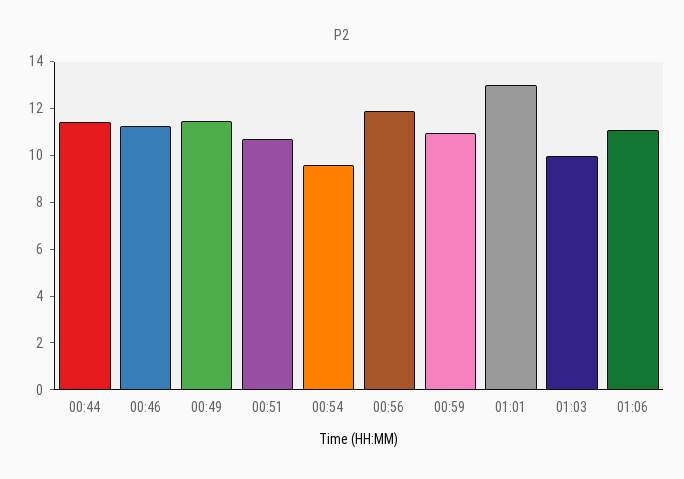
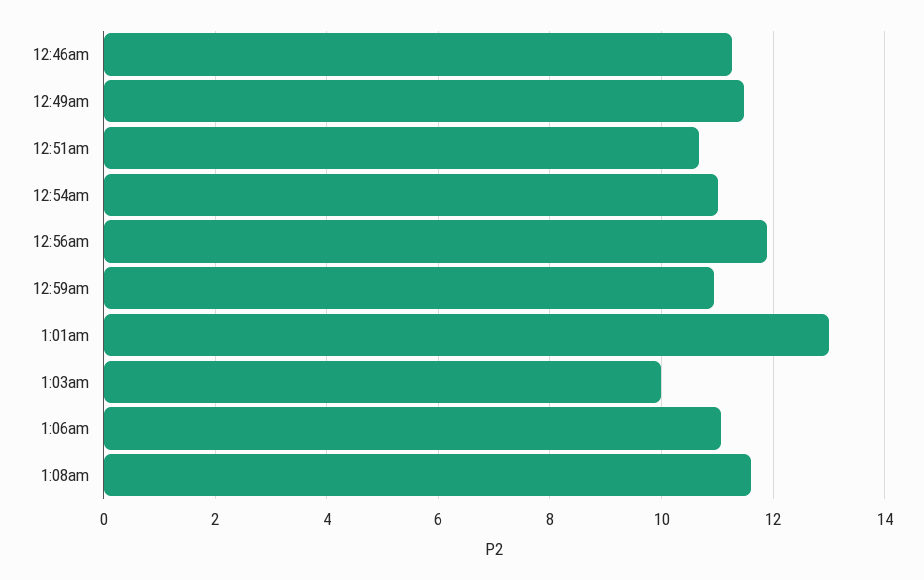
00:44: 11.5 -> none
00:54: 9.5 -> 11
1:08am: none -> 11.6

